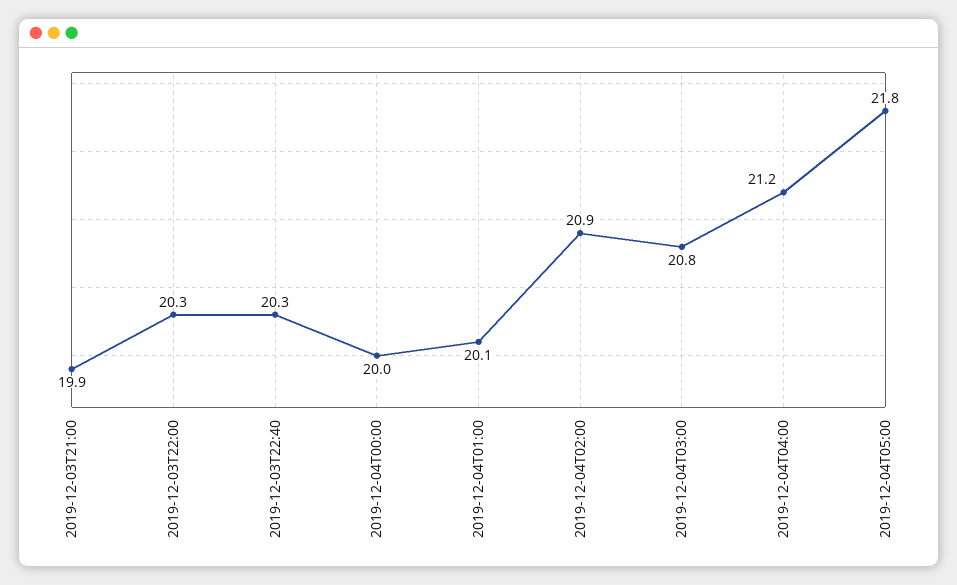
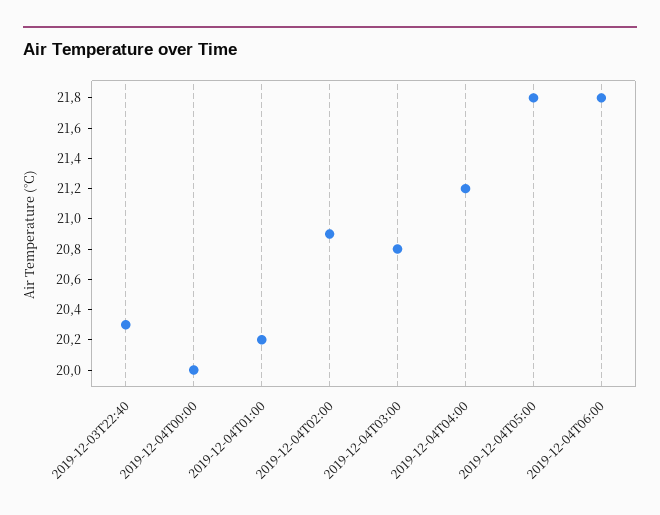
2019-12-03T21:00: 19.9 -> none
2019-12-03T22:00: 20.3 -> none
2019-12-04T01:00: 20.1 -> 20.2
2019-12-04T06:00: none -> 21.8

